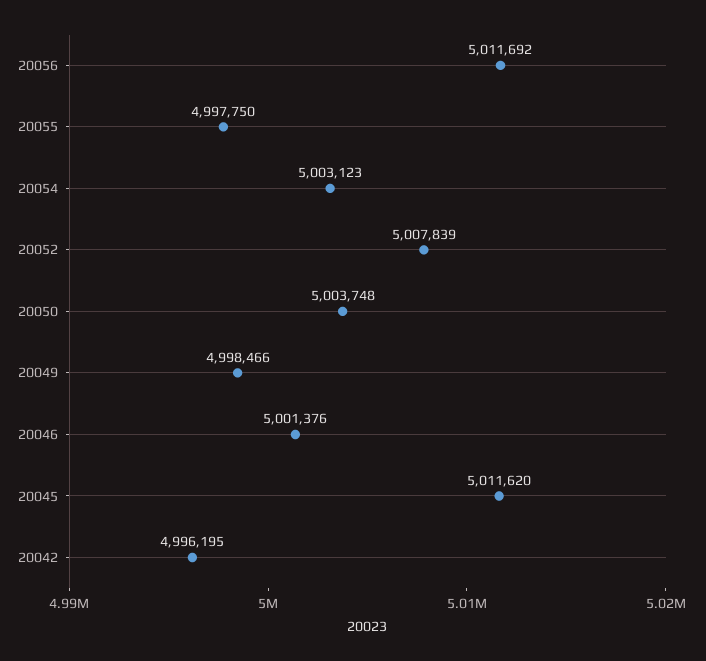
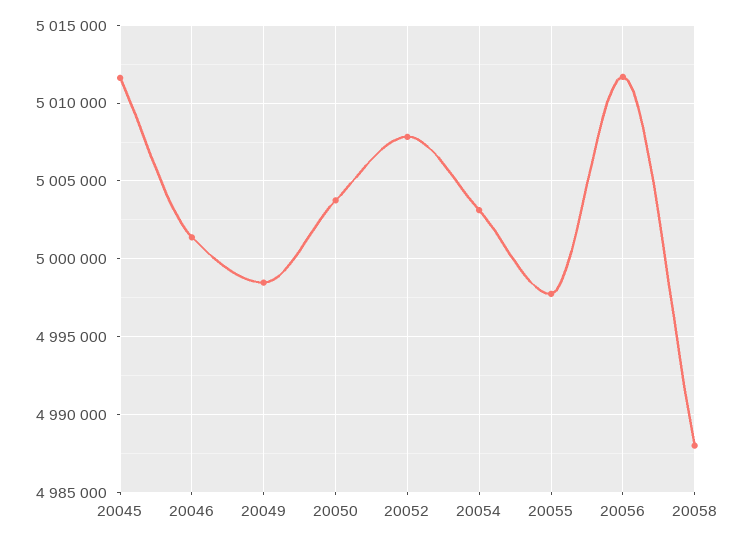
20042: 4996195 -> none
20058: none -> 4988000

